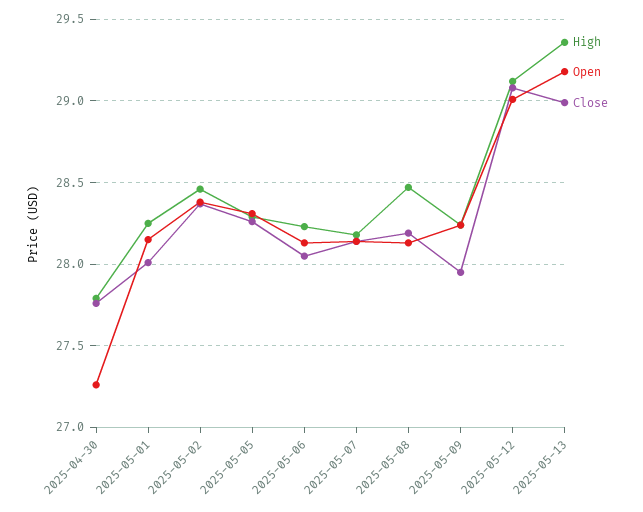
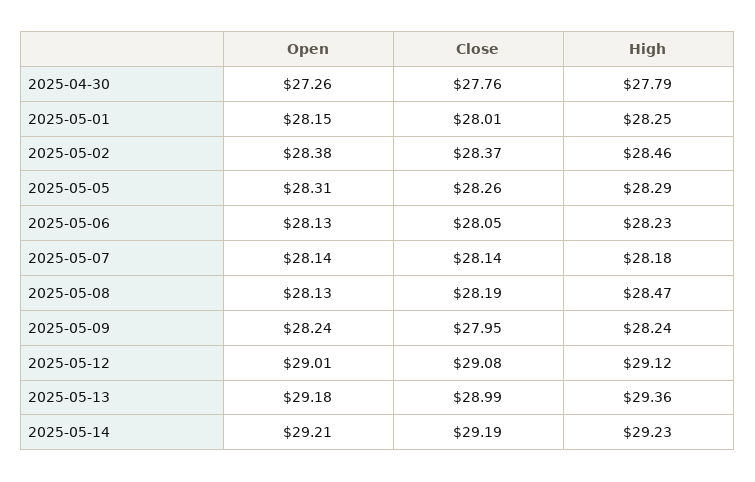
Open, 2025-05-14: none -> 29.21
Close, 2025-05-14: none -> 29.19
High, 2025-05-14: none -> 29.23

